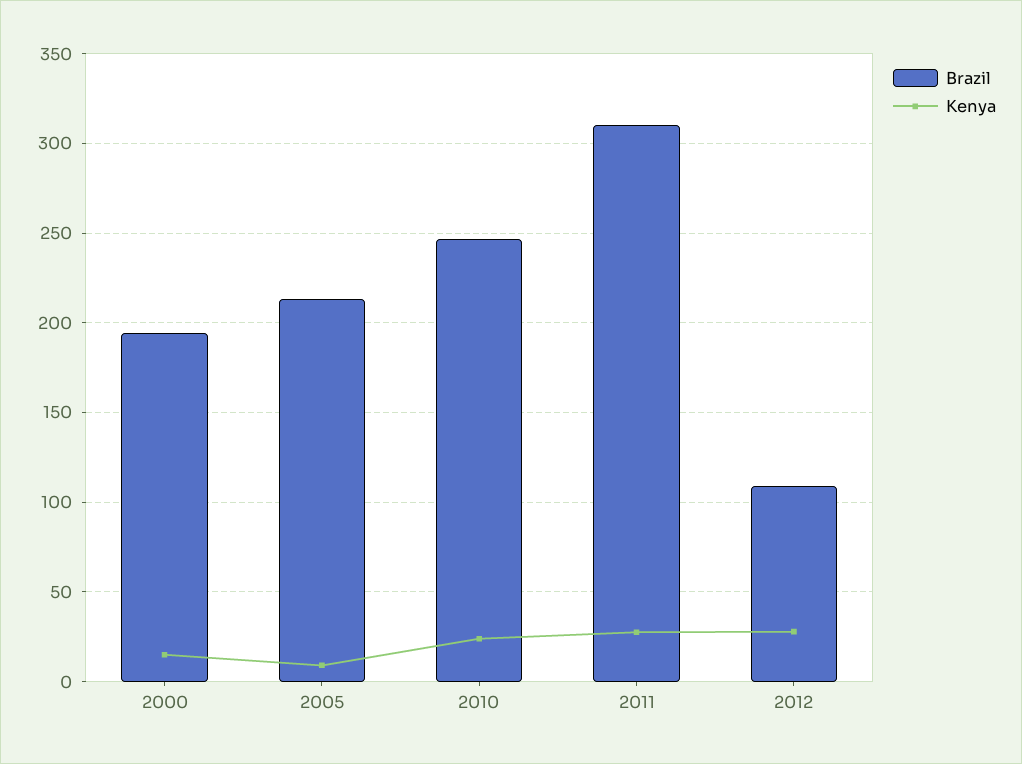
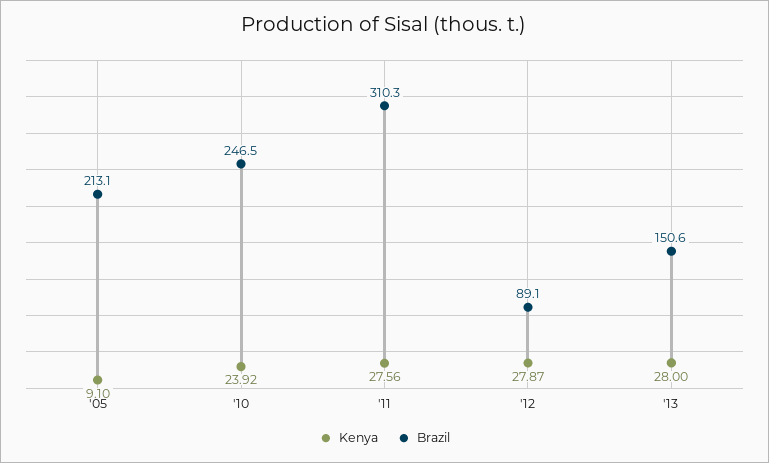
Brazil, 2000: 195 -> none
Kenya, 2000: 15 -> none
Brazil, 2012: 110 -> 89.1
Kenya, '13: none -> 28
Brazil, '13: none -> 150.6

